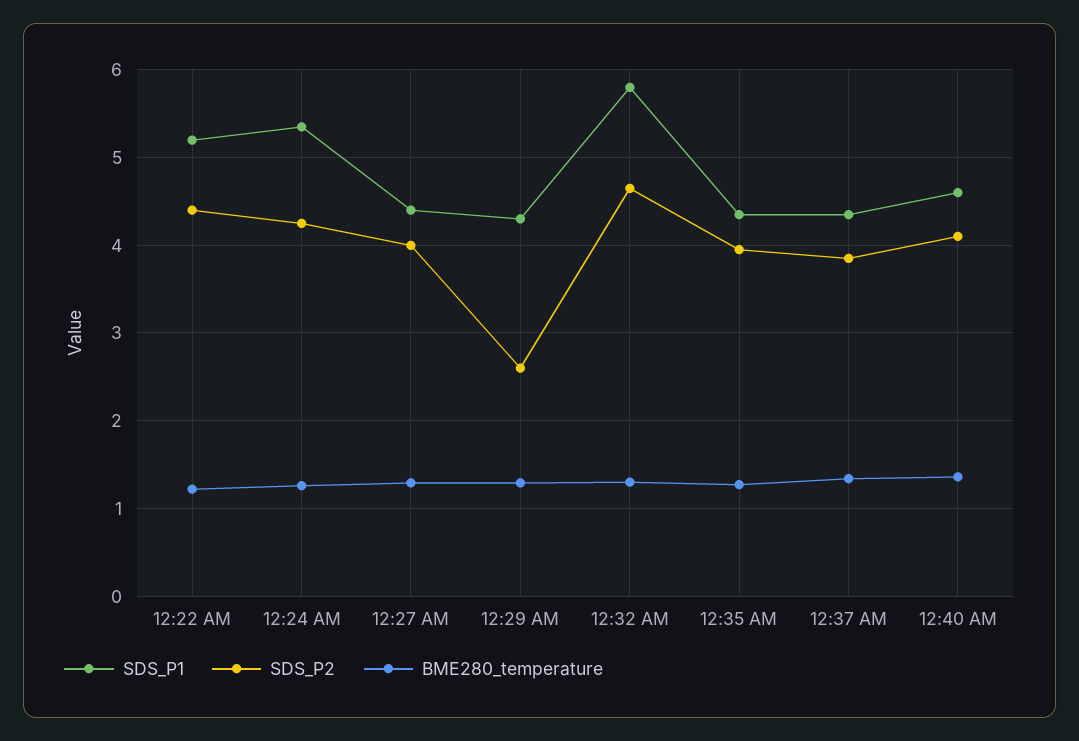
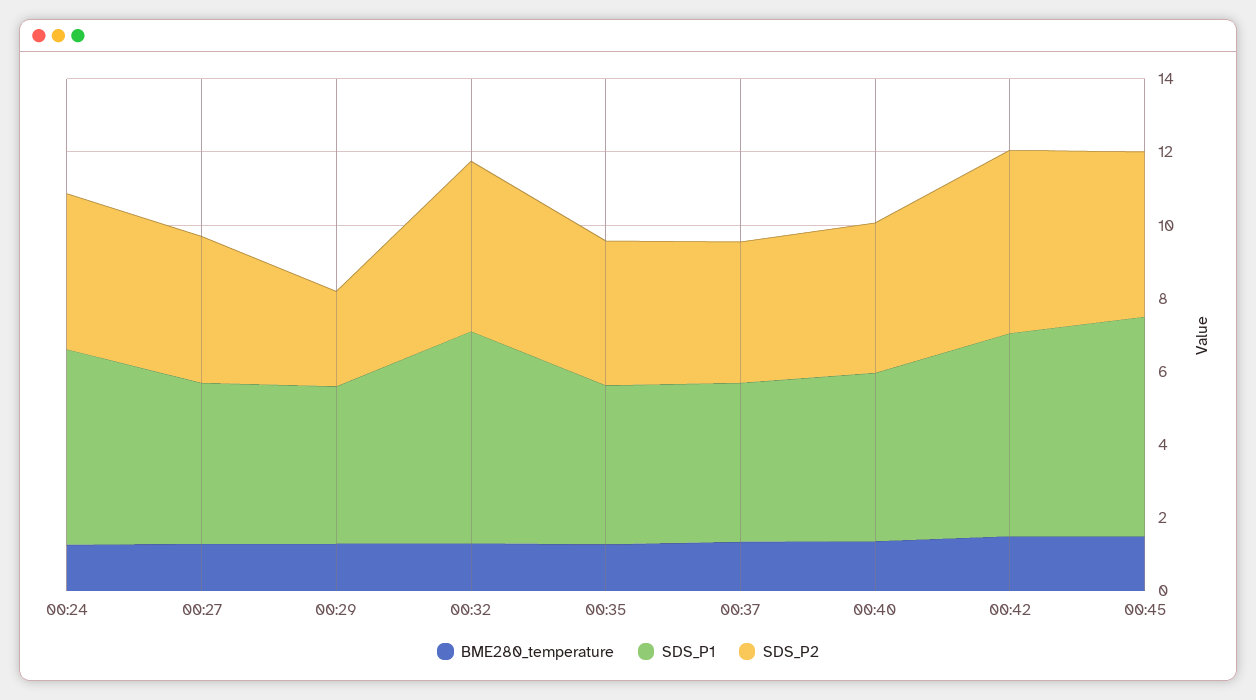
SDS_P1, 12:22 AM: 5.2 -> none
SDS_P2, 12:22 AM: 4.4 -> none
BME280_temperature, 12:22 AM: 1.2 -> none
BME280_temperature, 00:42: none -> 1.5
SDS_P1, 00:42: none -> 5.5
SDS_P2, 00:42: none -> 5
BME280_temperature, 00:45: none -> 1.5
SDS_P1, 00:45: none -> 6
SDS_P2, 00:45: none -> 4.5

